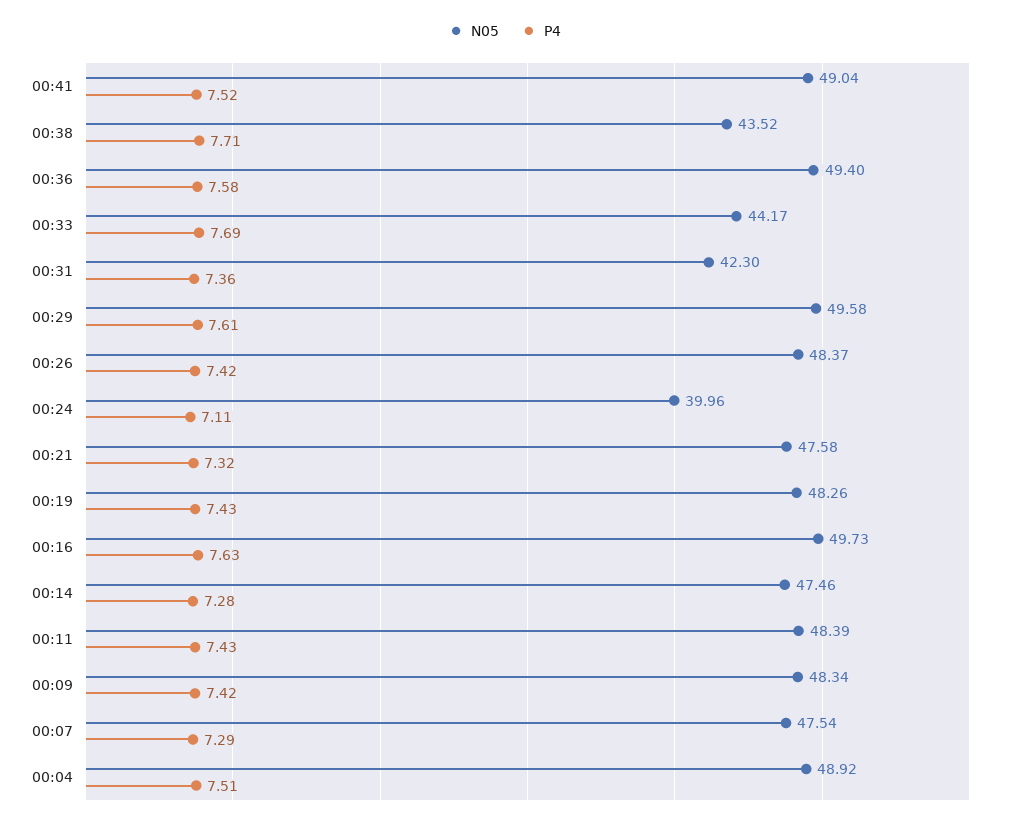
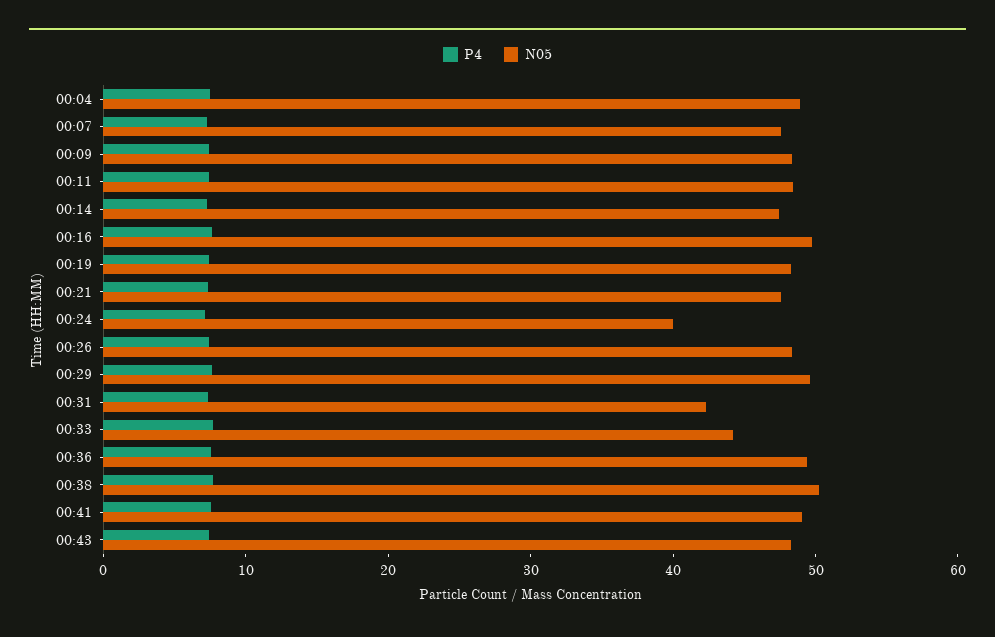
N05, 00:38: 43.52 -> 50
P4, 00:43: none -> 8
N05, 00:43: none -> 48

